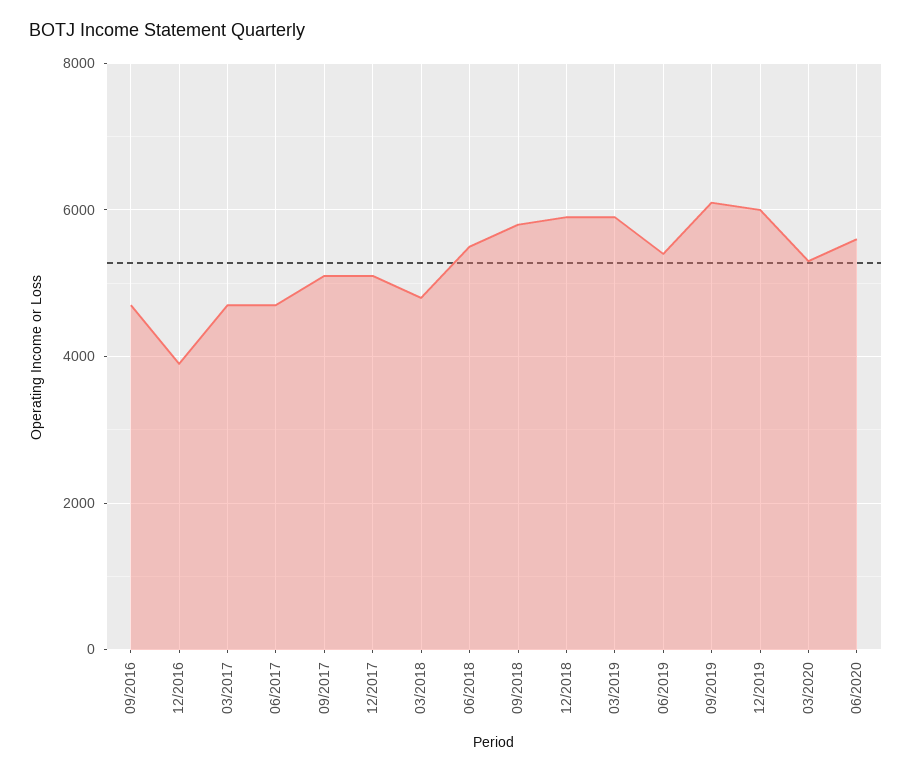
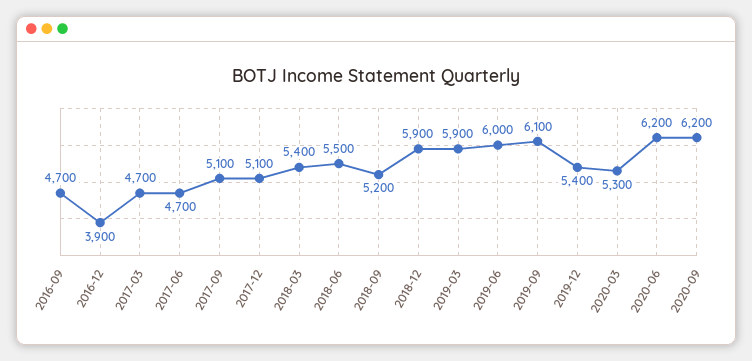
03/2018: 4800 -> 5400
09/2018: 5800 -> 5200
06/2019: 5400 -> 6000
12/2019: 6000 -> 5400
06/2020: 5600 -> 6200
2020-09: none -> 6200

